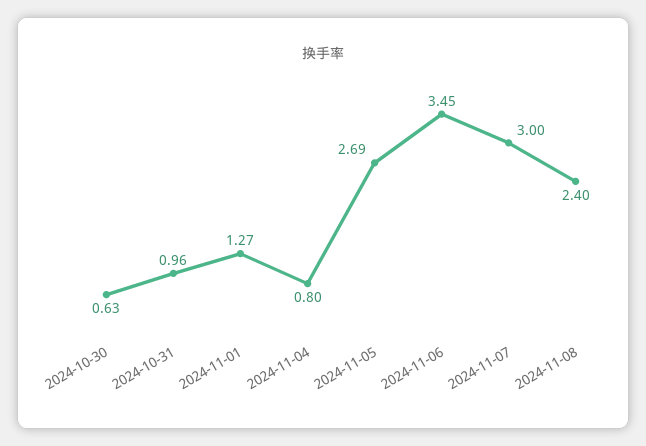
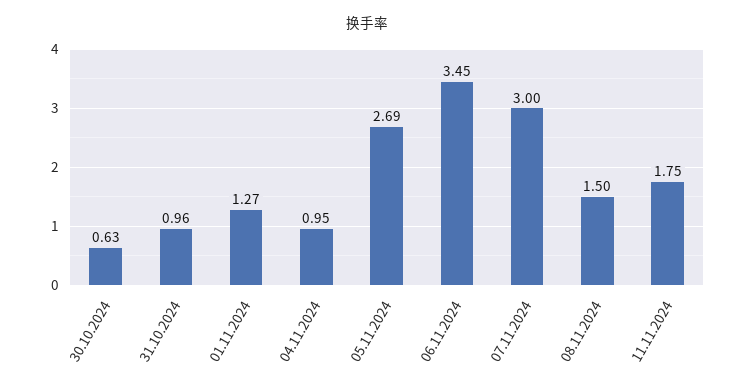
2024-11-04: 0.8 -> 0.95
2024-11-08: 2.4 -> 1.5
11.11.2024: none -> 1.75

